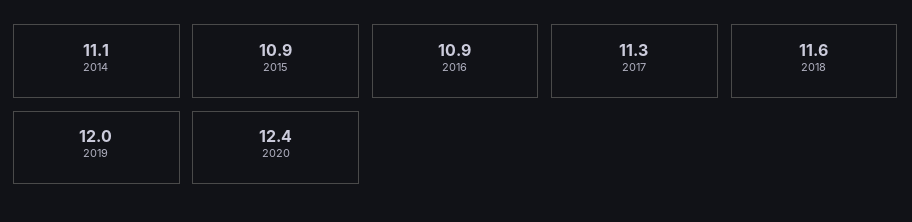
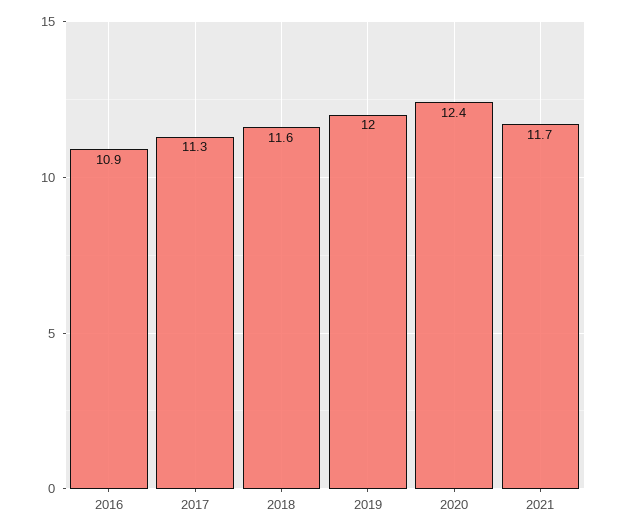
2014: 11.1 -> none
2015: 10.9 -> none
2021: none -> 11.7

